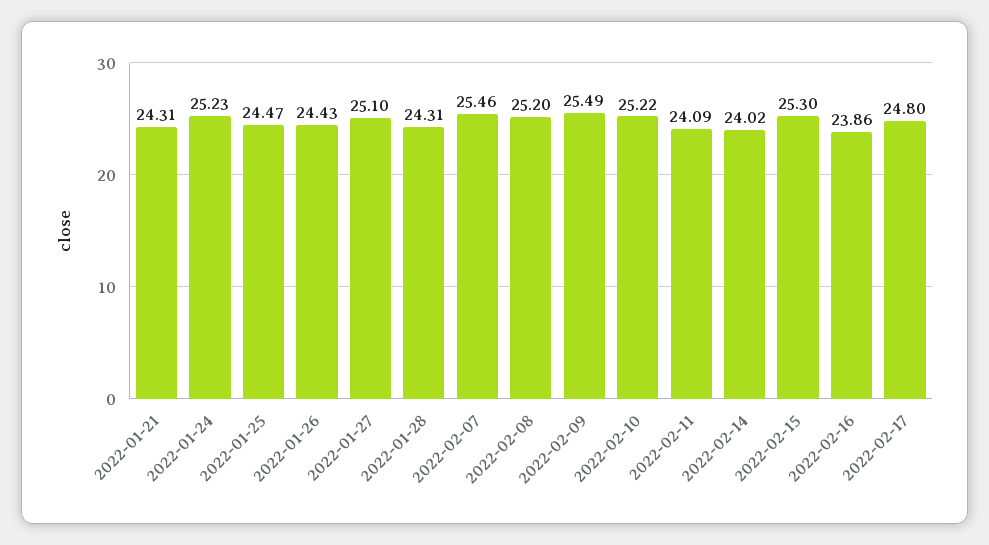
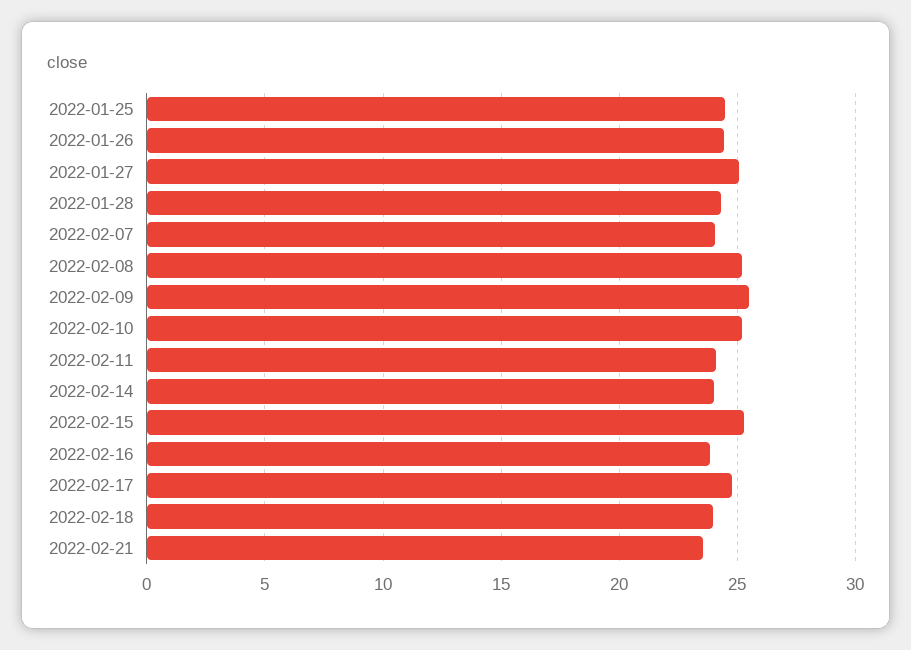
2022-01-21: 24.31 -> none
2022-01-24: 25.23 -> none
2022-02-07: 25.46 -> 24
2022-02-18: none -> 24
2022-02-21: none -> 23.5

